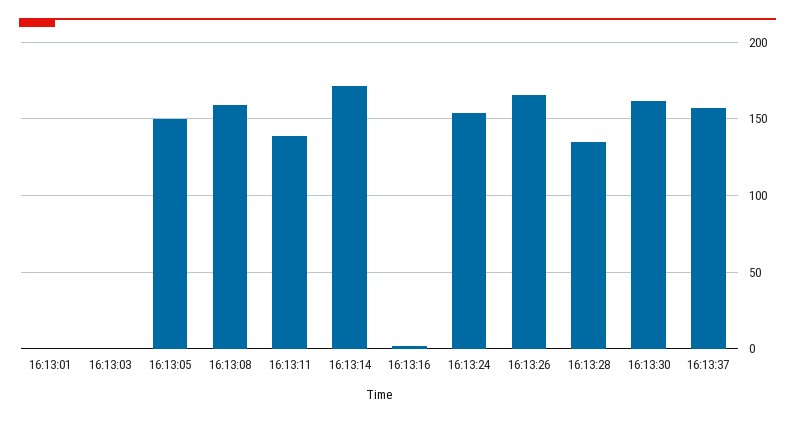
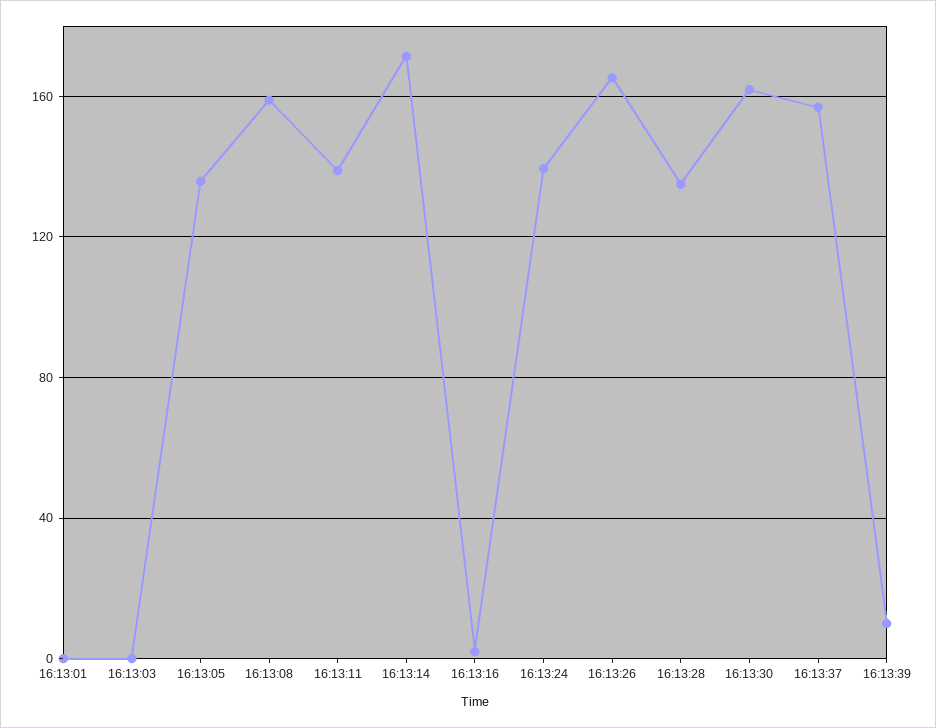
16:13:05: 150 -> 135
16:13:24: 155 -> 140
16:13:39: none -> 10

